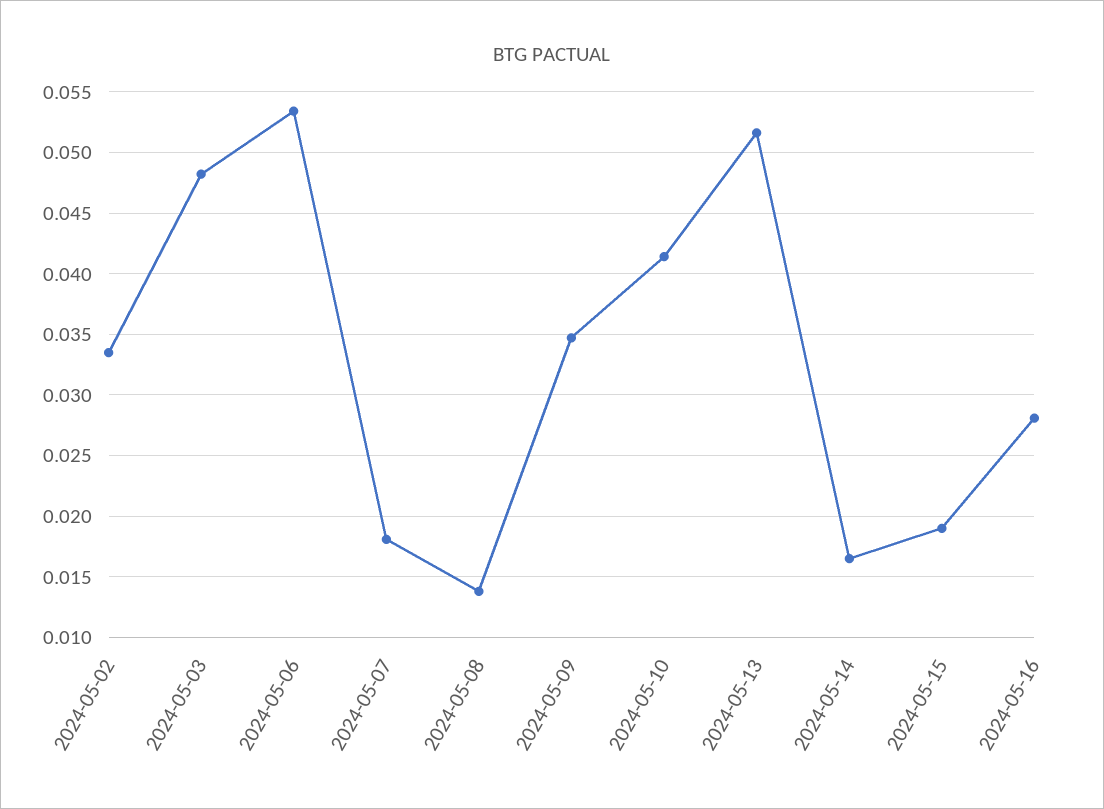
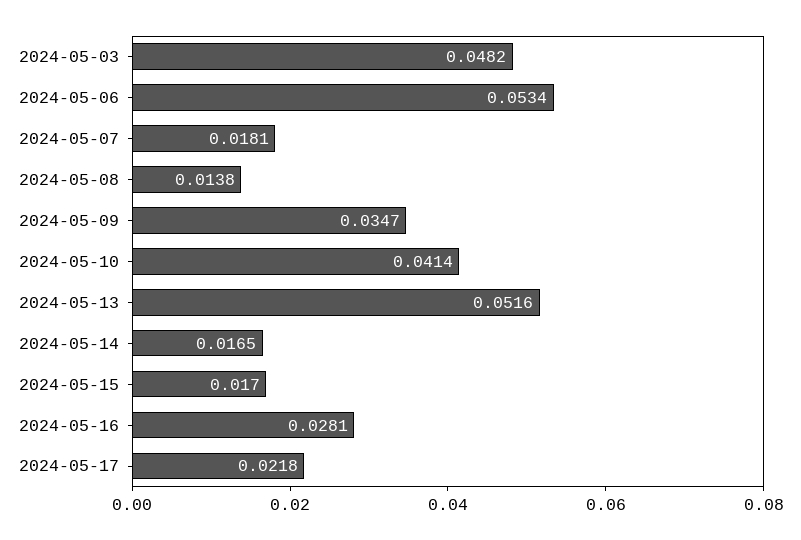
2024-05-02: 0.0335 -> none
2024-05-15: 0.019 -> 0.017
2024-05-17: none -> 0.0218

